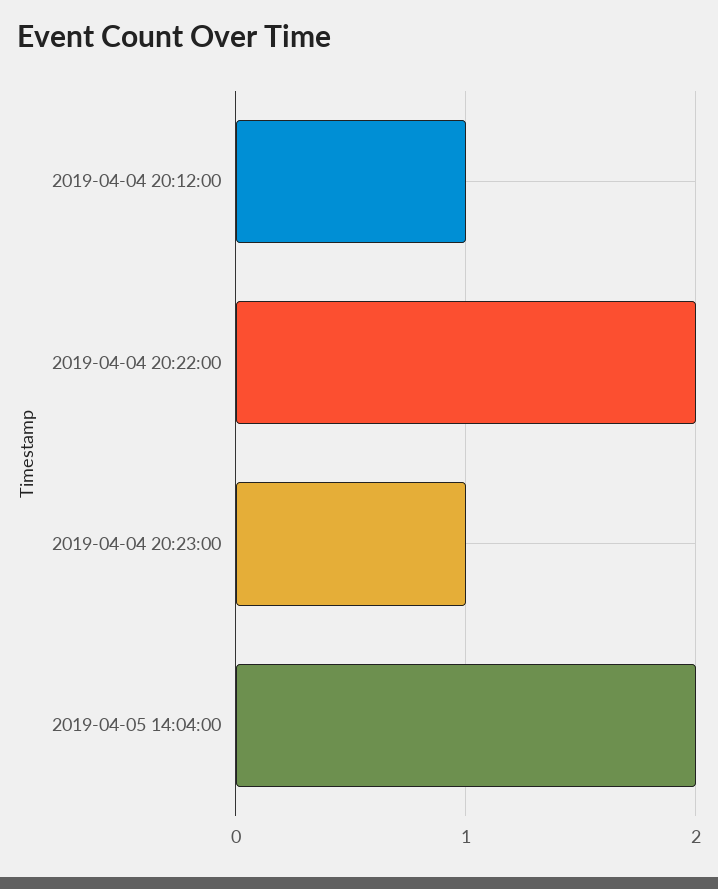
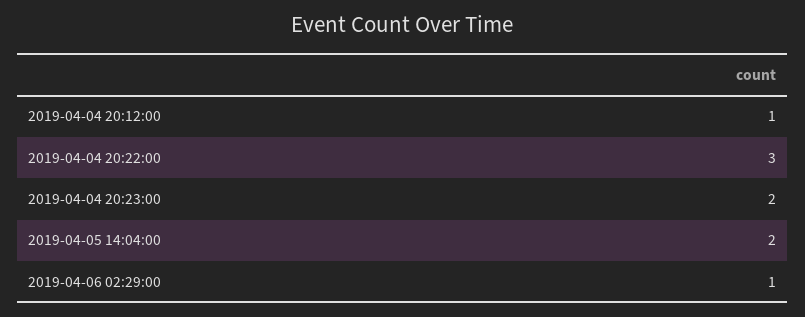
2019-04-04 20:22:00: 2 -> 3
2019-04-04 20:23:00: 1 -> 2
2019-04-06 02:29:00: none -> 1

